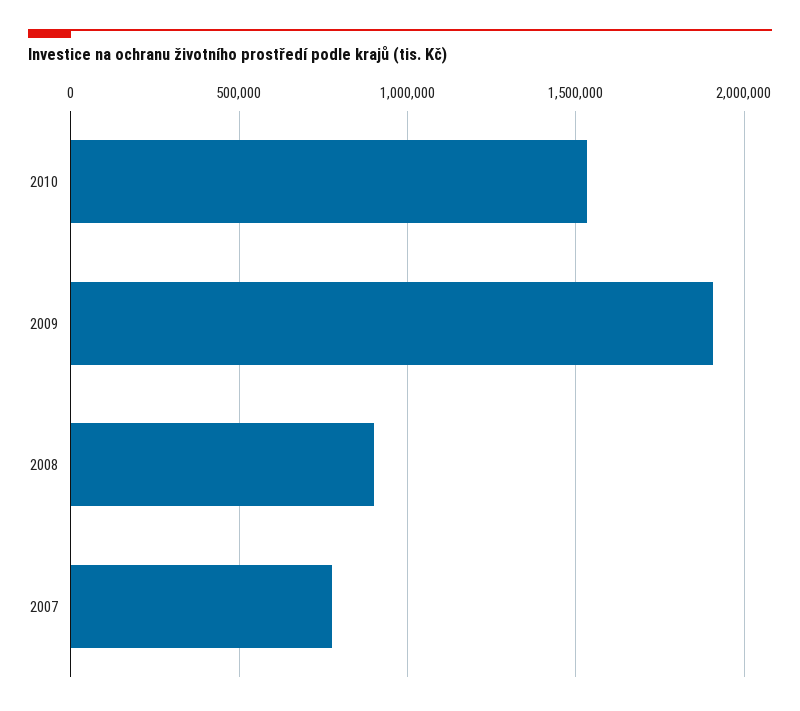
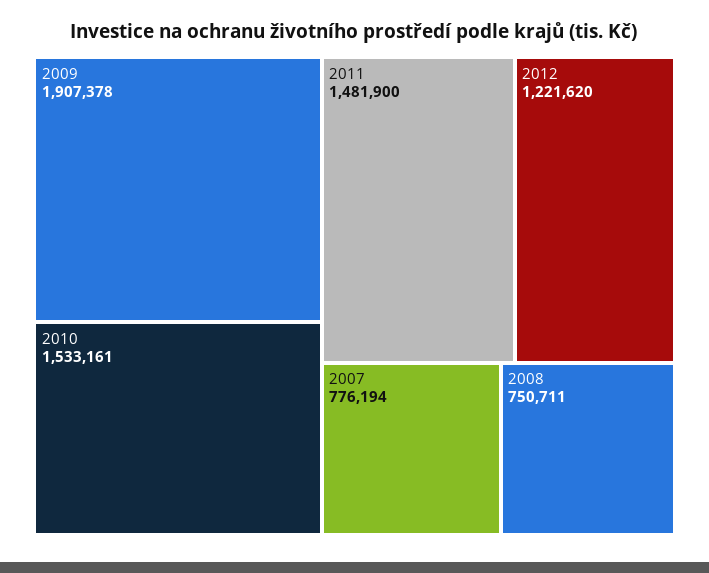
2008: 900000 -> 750711
2011: none -> 1481900
2012: none -> 1221620

